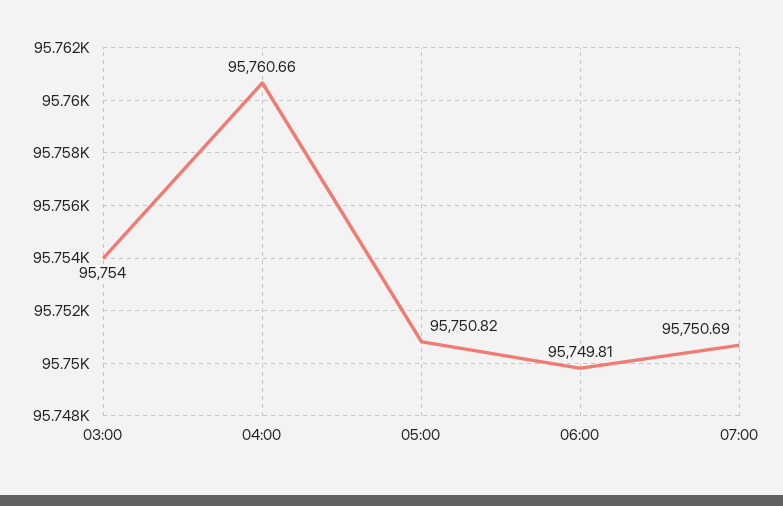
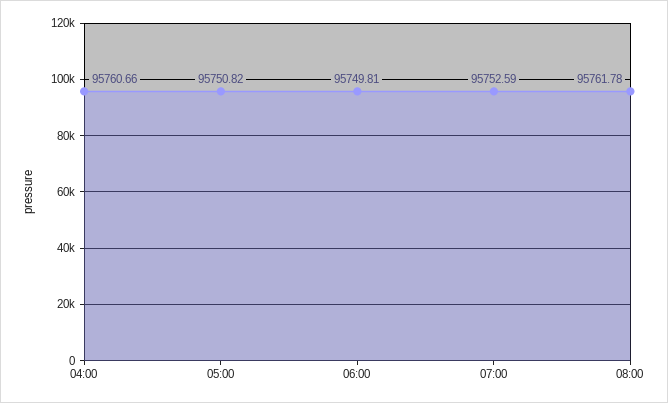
03:00: 95754 -> none
07:00: 95750.69 -> 95752.59
08:00: none -> 95761.78

